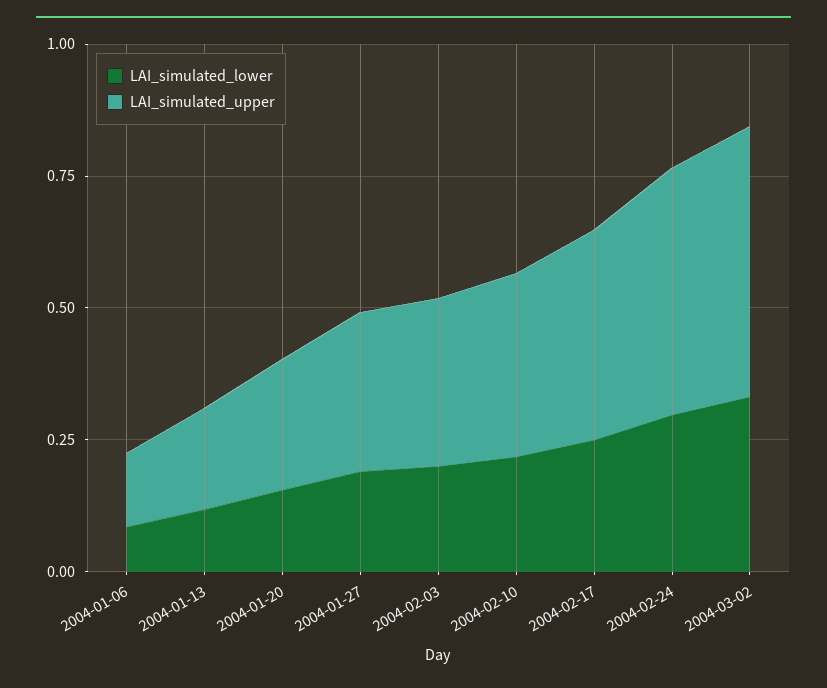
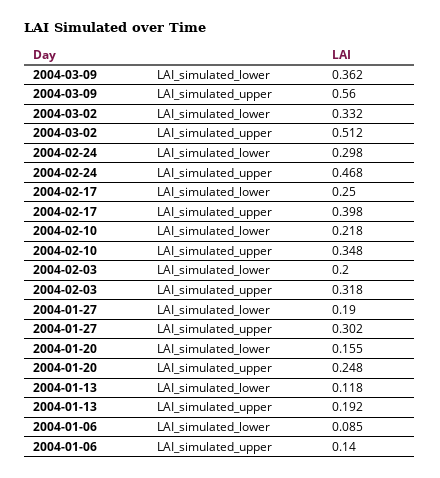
LAI_simulated_lower, 2004-03-09: none -> 0.362
LAI_simulated_upper, 2004-03-09: none -> 0.56

